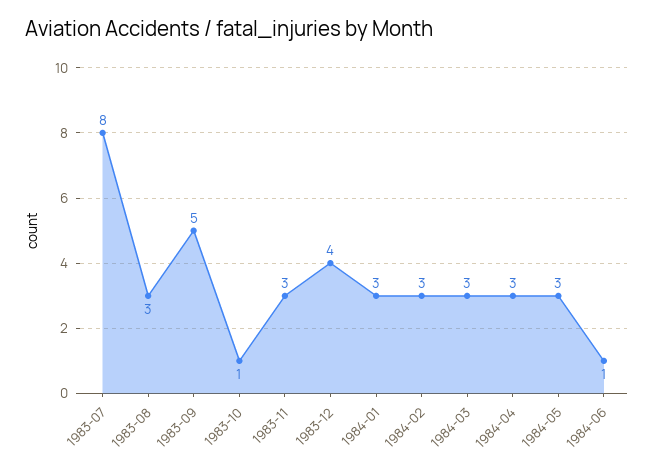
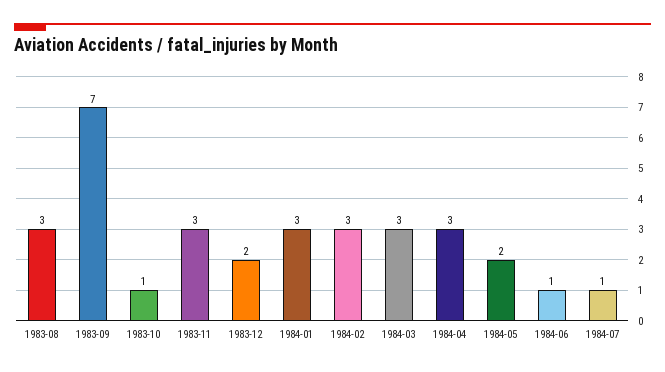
1983-07: 8 -> none
1983-09: 5 -> 7
1983-12: 4 -> 2
1984-05: 3 -> 2
1984-07: none -> 1

